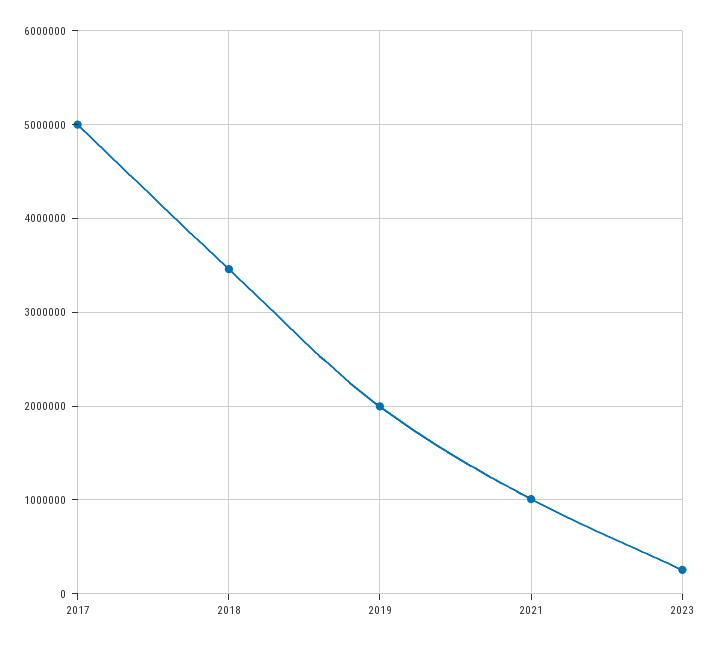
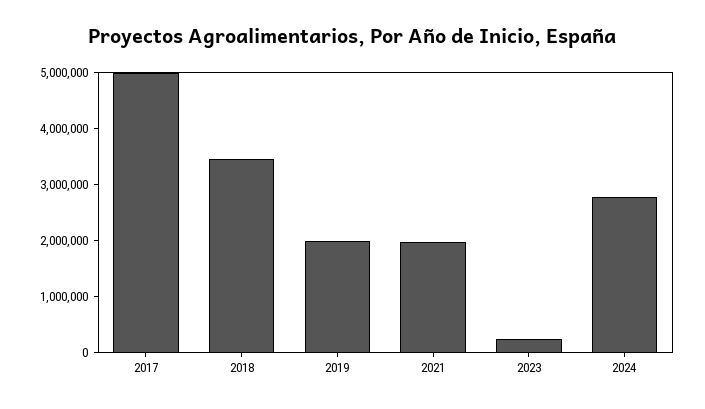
2021: 1000000 -> 2000000
2024: none -> 2800000

